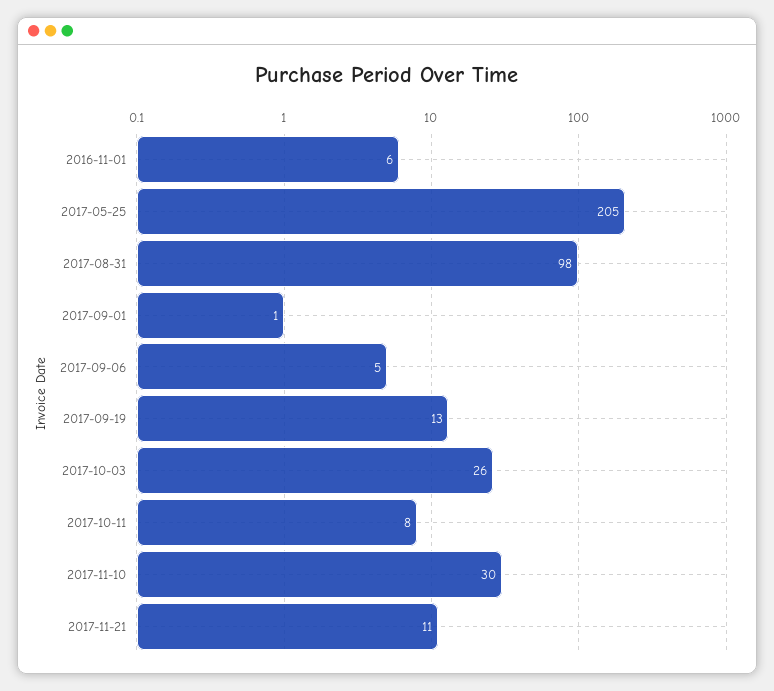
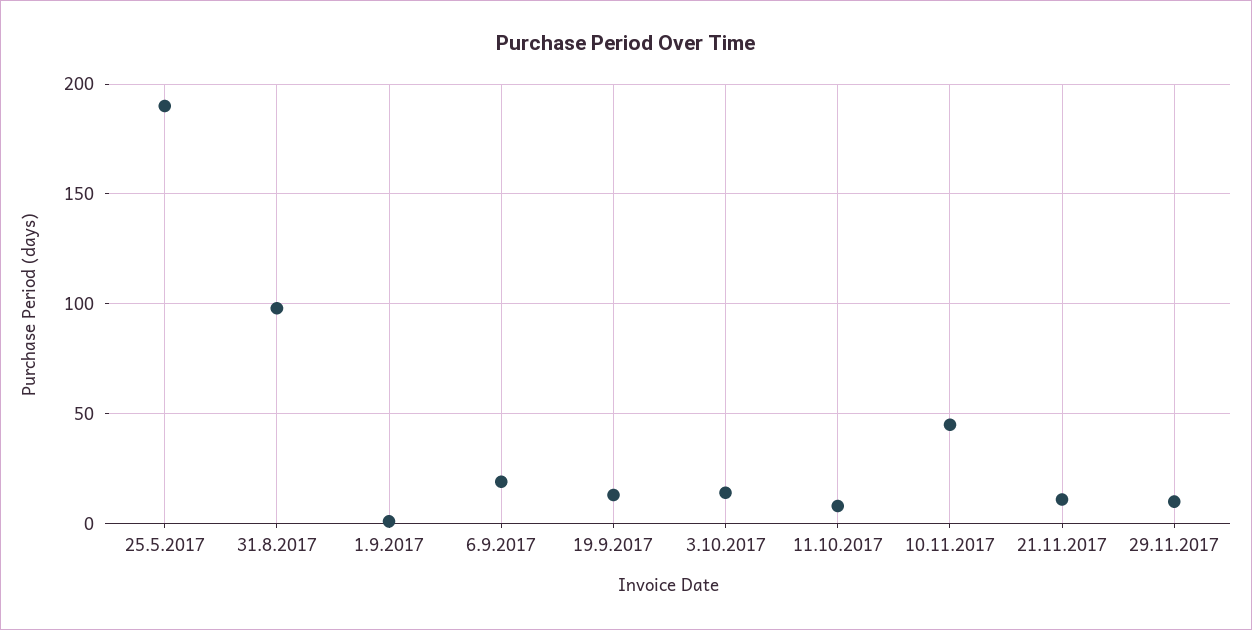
2016-11-01: 6 -> none
2017-05-25: 205 -> 190
2017-09-06: 5 -> 20
2017-10-03: 26 -> 15
2017-11-10: 30 -> 45
29.11.2017: none -> 10

